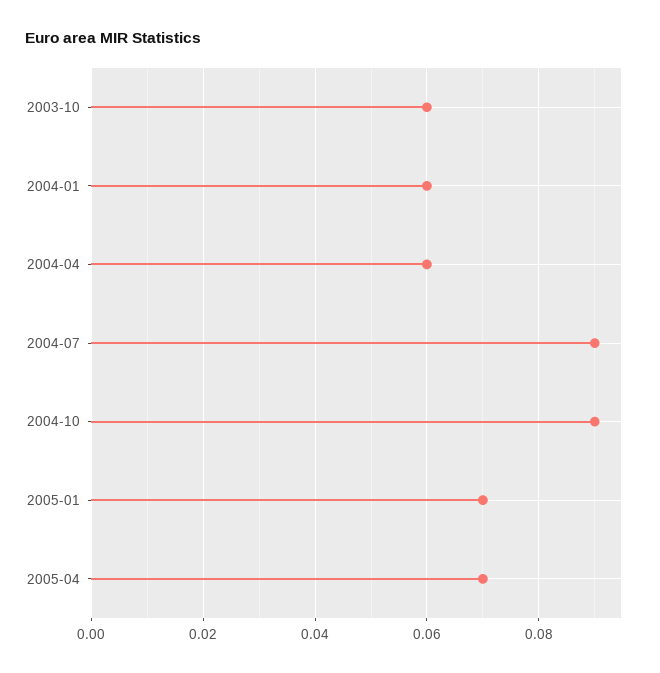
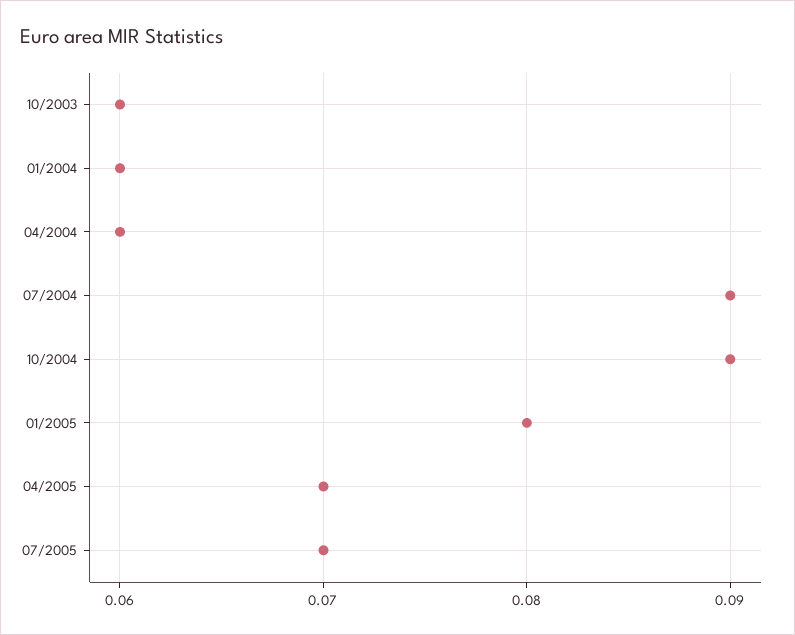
2005-01: 0.07 -> 0.08
07/2005: none -> 0.07

